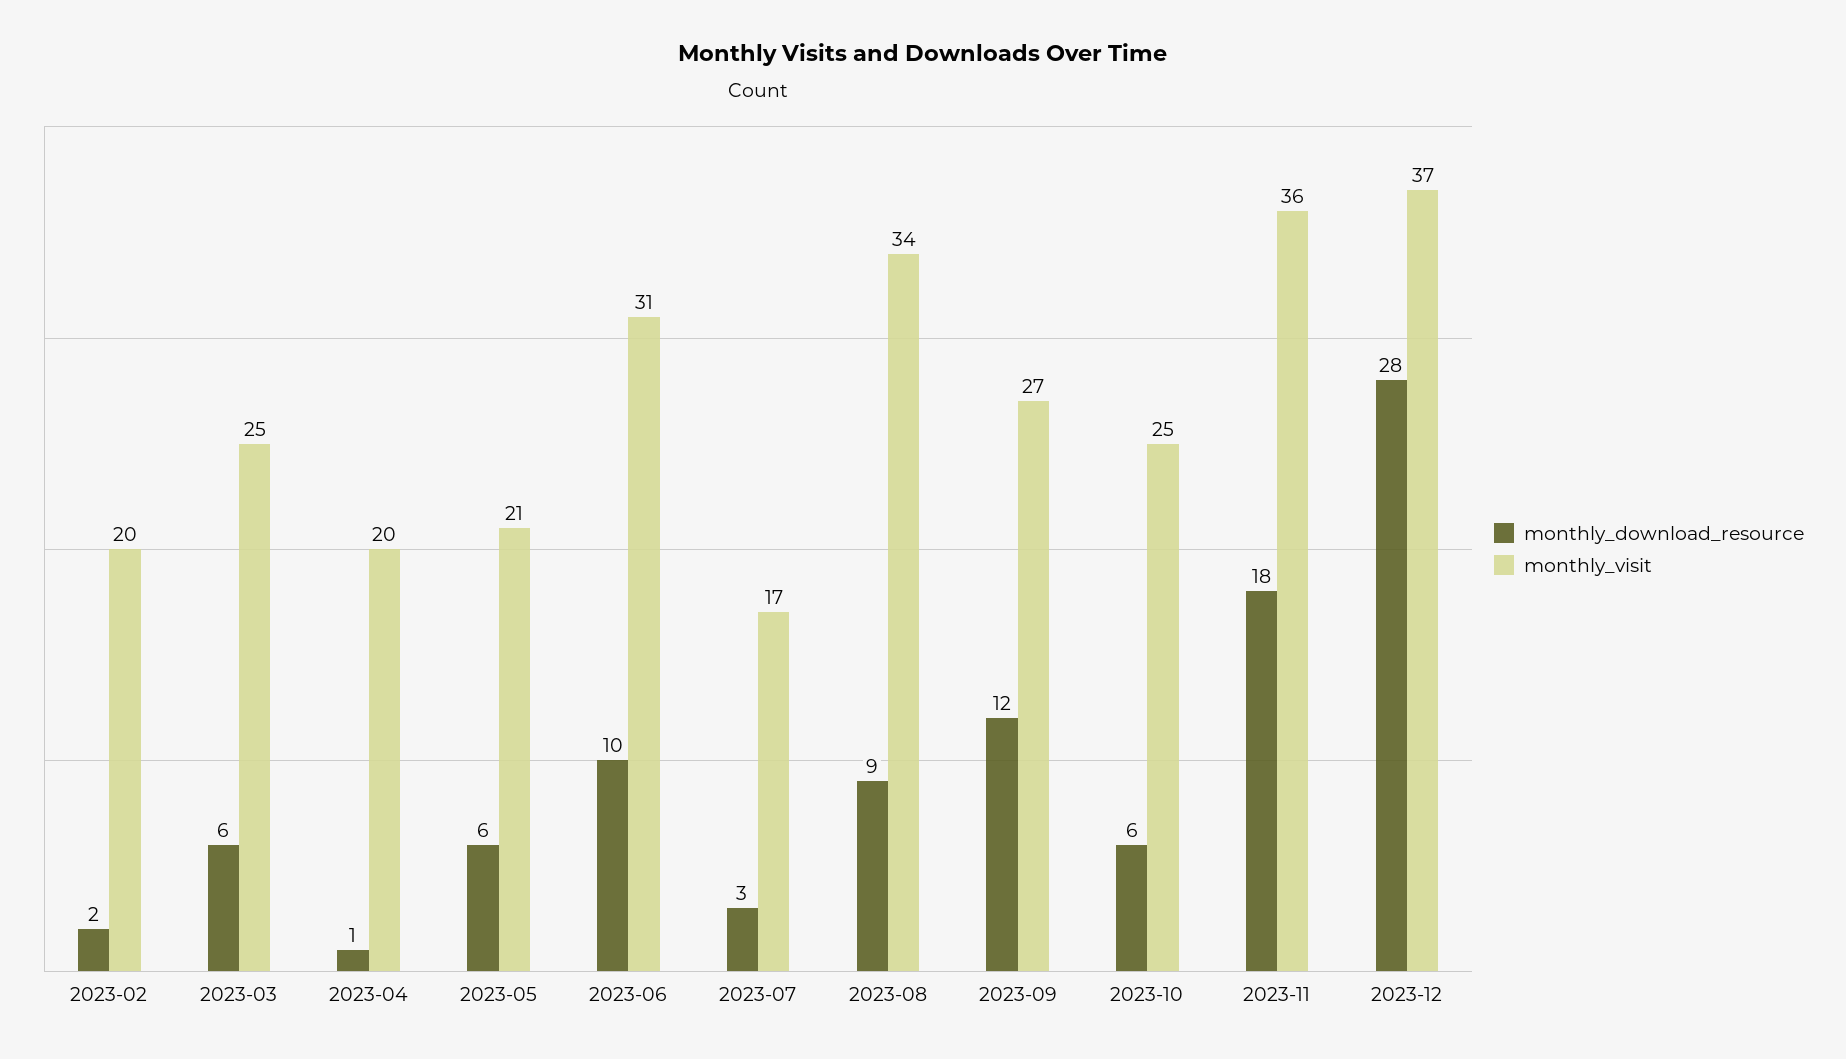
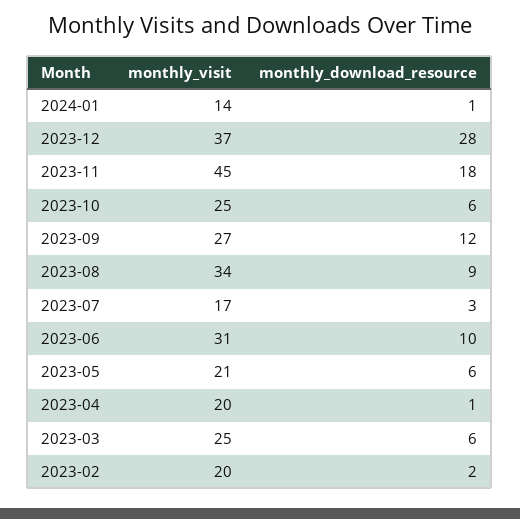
monthly_visit, 2023-11: 36 -> 45
monthly_visit, 2024-01: none -> 14
monthly_download_resource, 2024-01: none -> 1

